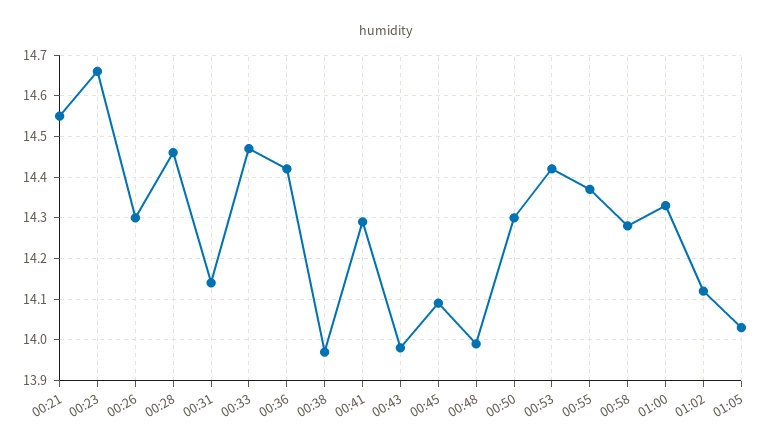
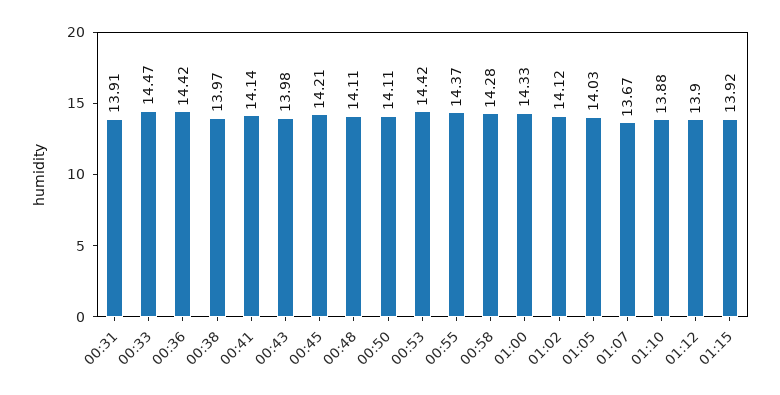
00:21: 14.55 -> none
00:23: 14.65 -> none
00:26: 14.3 -> none
00:28: 14.45 -> none
00:31: 14.15 -> 13.91
00:41: 14.3 -> 14.14
00:45: 14.1 -> 14.21
00:48: 14 -> 14.11
00:50: 14.3 -> 14.11
01:07: none -> 13.67
01:10: none -> 13.88
01:12: none -> 13.9
01:15: none -> 13.92

